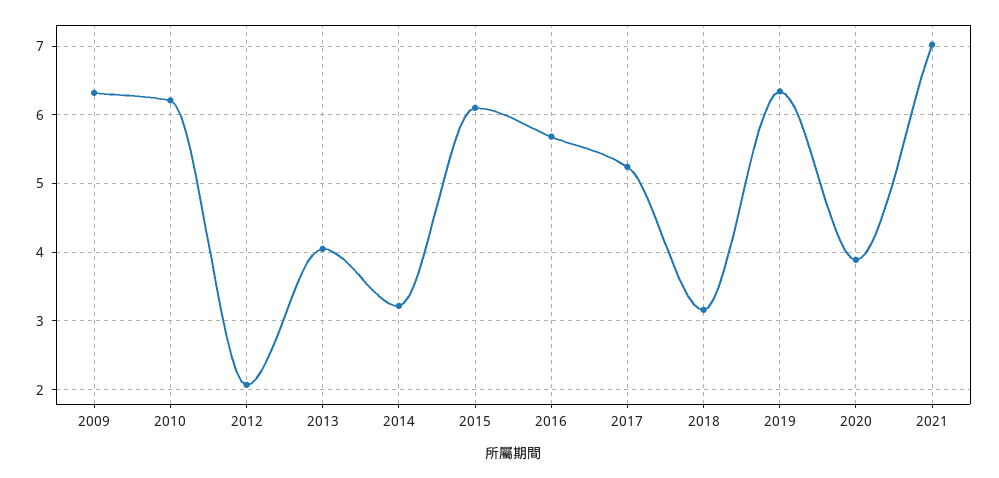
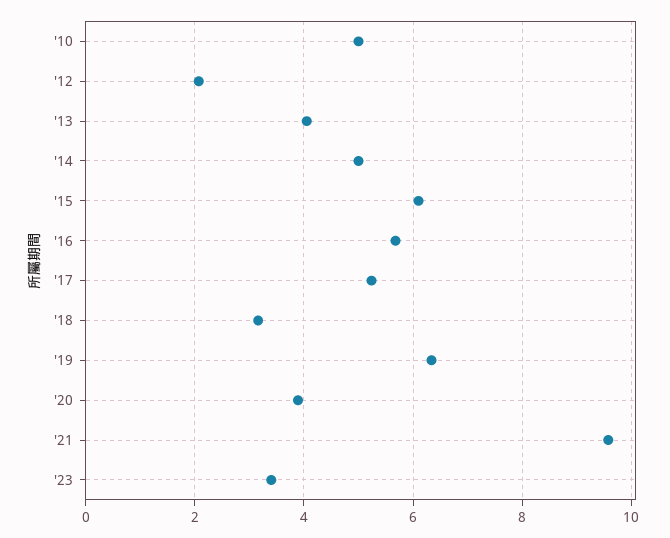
2009: 6.3 -> none
2010: 6.2 -> 5
2014: 3.2 -> 5
2021: 7 -> 9.6
'23: none -> 3.4

